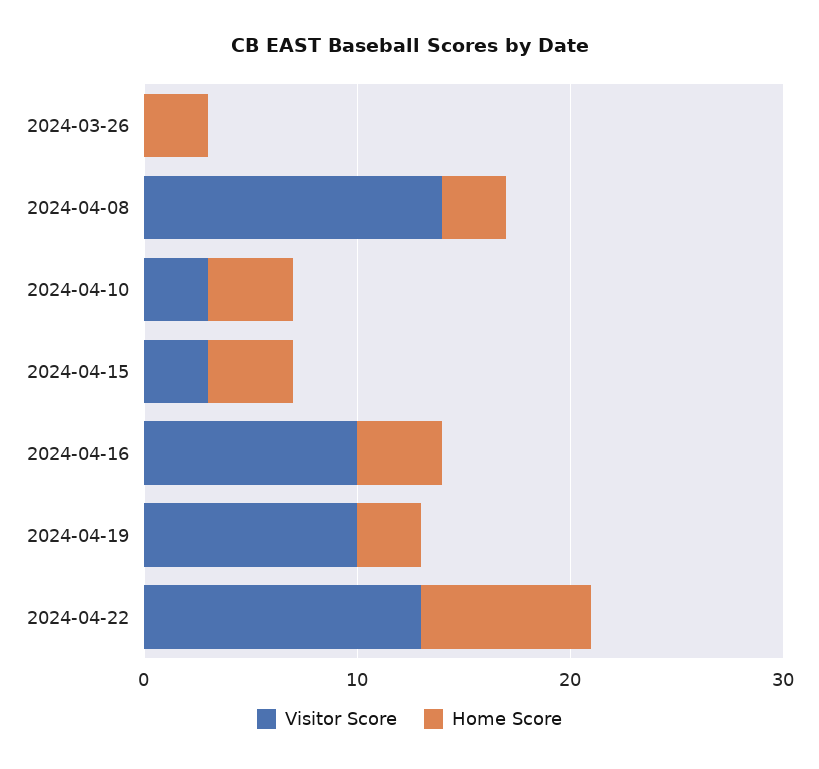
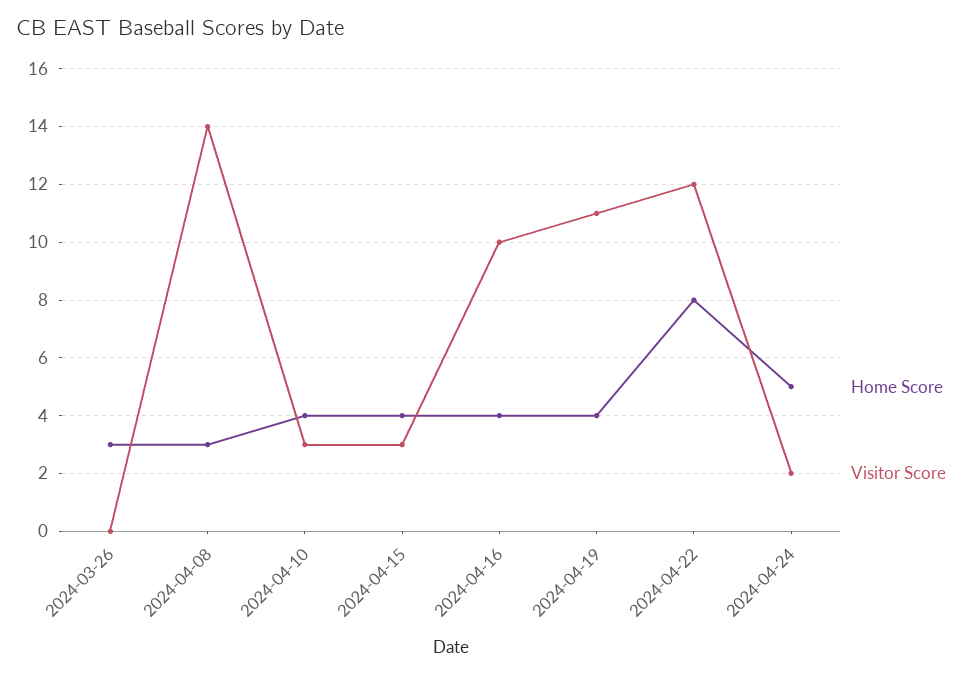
Visitor Score, 2024-04-19: 10 -> 11
Home Score, 2024-04-19: 3 -> 4
Visitor Score, 2024-04-22: 13 -> 12
Home Score, 2024-04-24: none -> 5
Visitor Score, 2024-04-24: none -> 2

